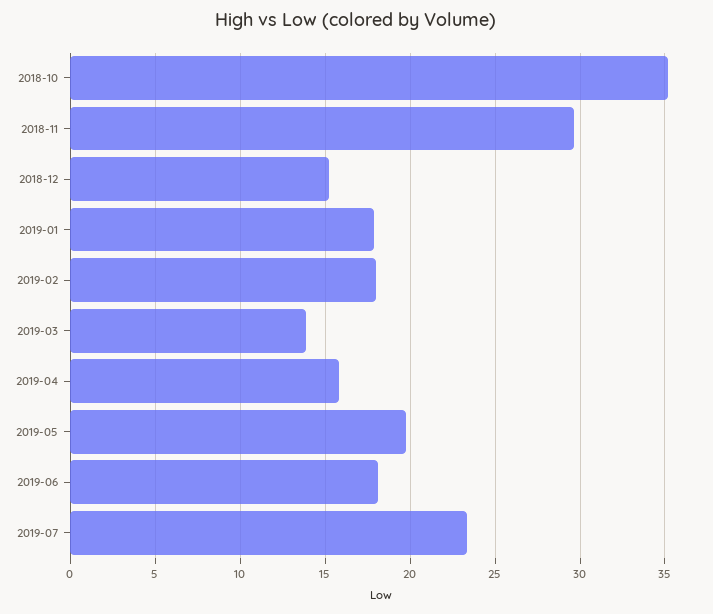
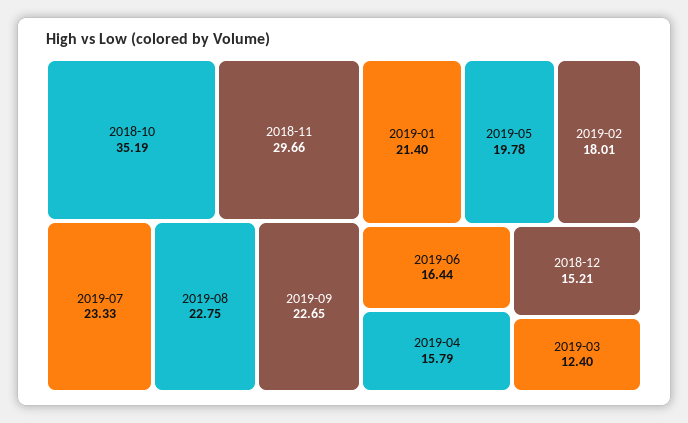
2019-01: 18 -> 21.4
2019-03: 14 -> 12.4
2019-06: 18 -> 16.44
2019-08: none -> 22.75
2019-09: none -> 22.65

